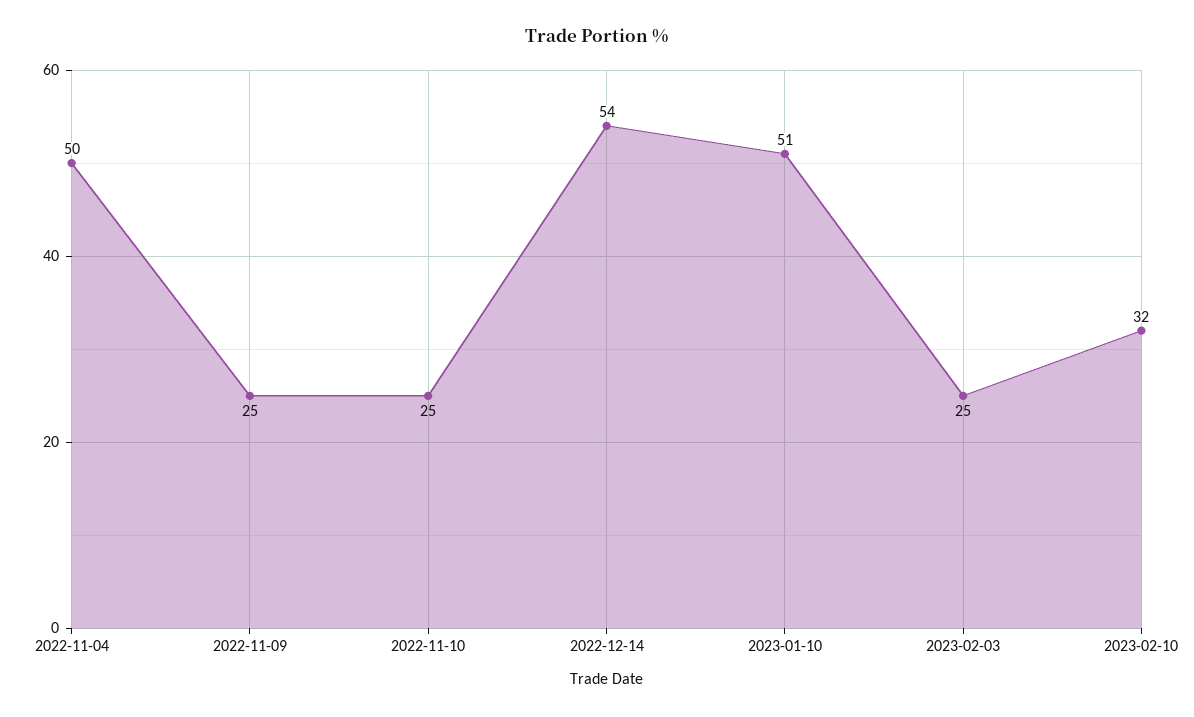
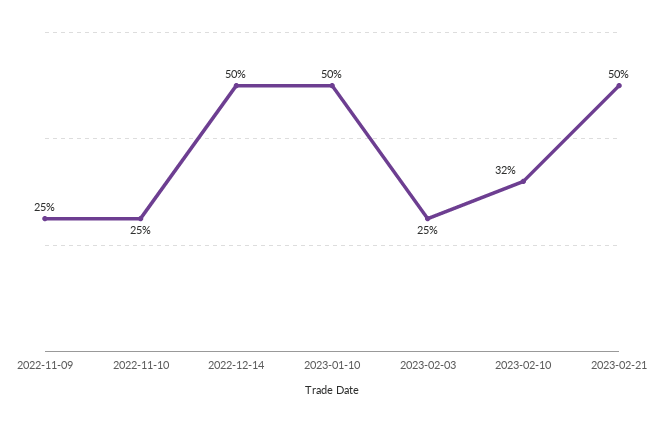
2022-11-04: 50 -> none
2022-12-14: 54 -> 50
2023-01-10: 51 -> 50
2023-02-21: none -> 50

